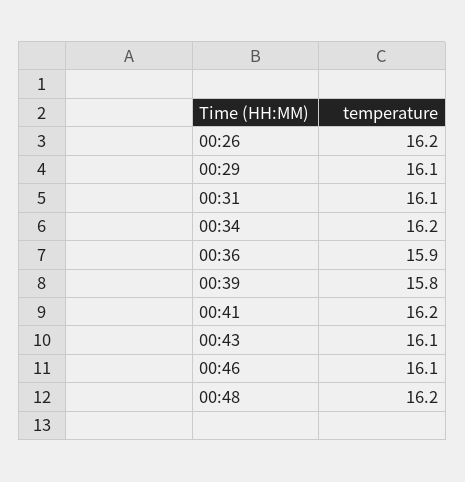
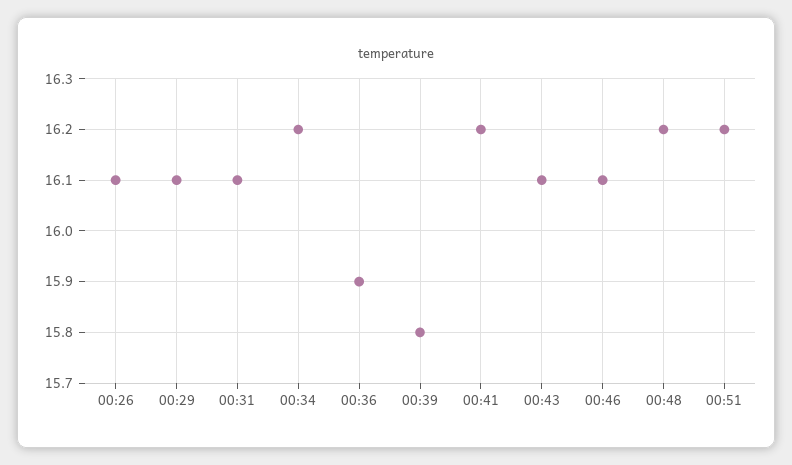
00:26: 16.2 -> 16.1
00:51: none -> 16.2

